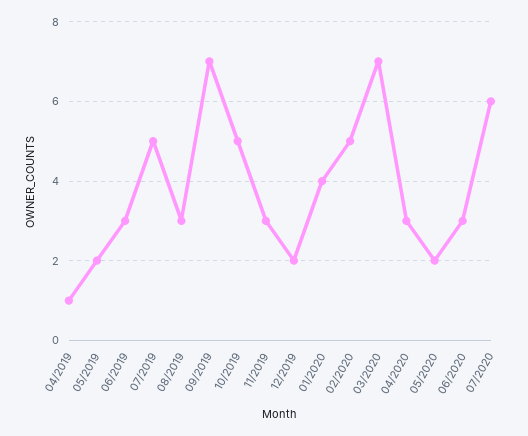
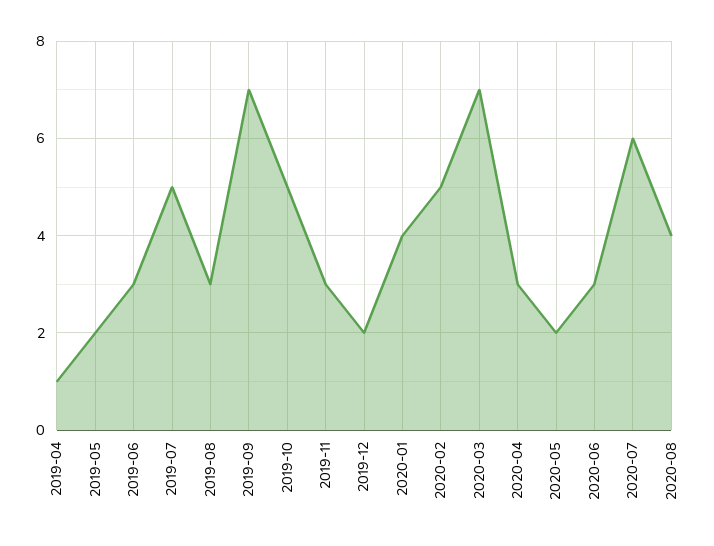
2020-08: none -> 4

